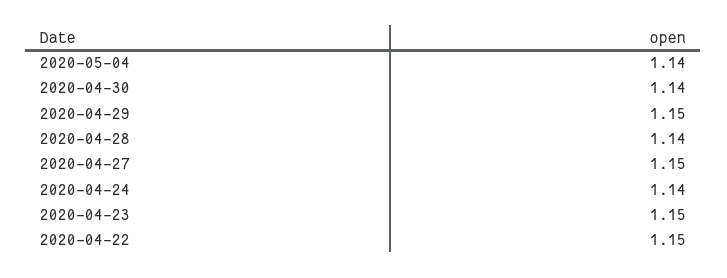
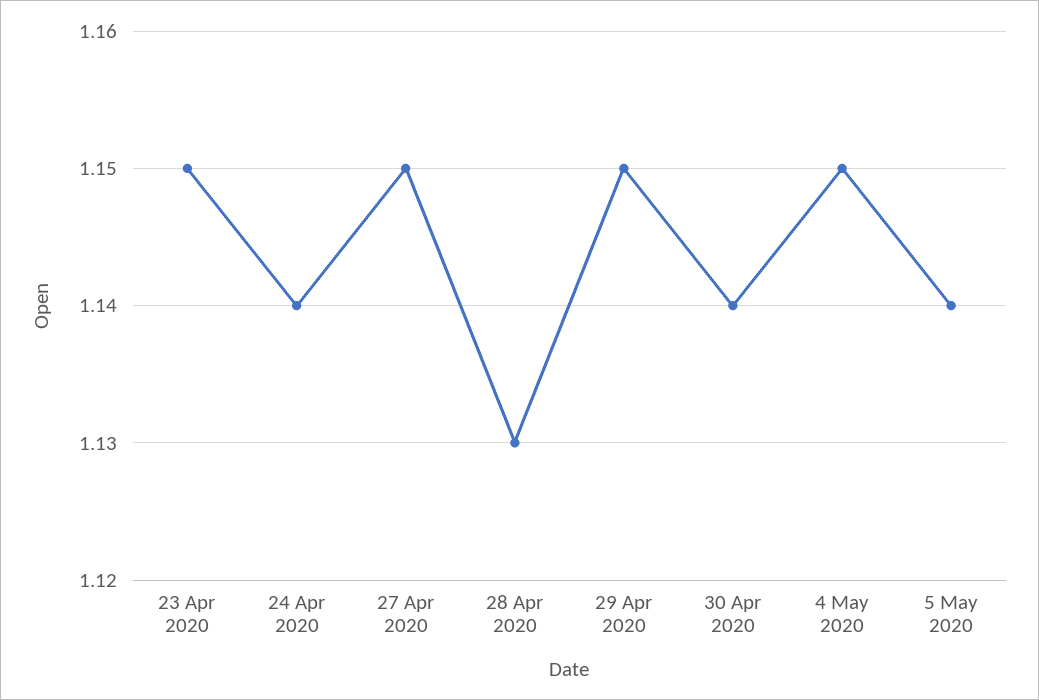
2020-05-04: 1.14 -> 1.15
2020-04-28: 1.14 -> 1.13
2020-04-22: 1.15 -> none
5 May 2020: none -> 1.14

